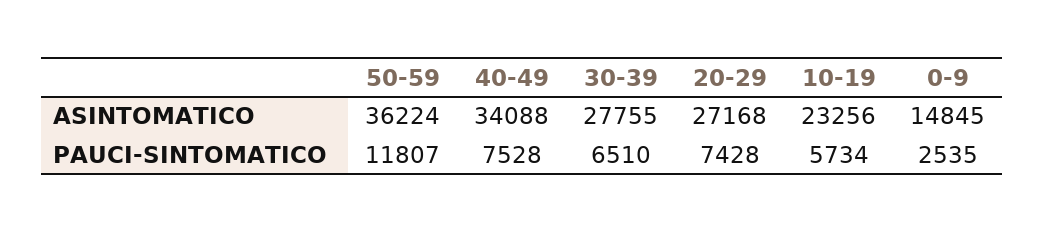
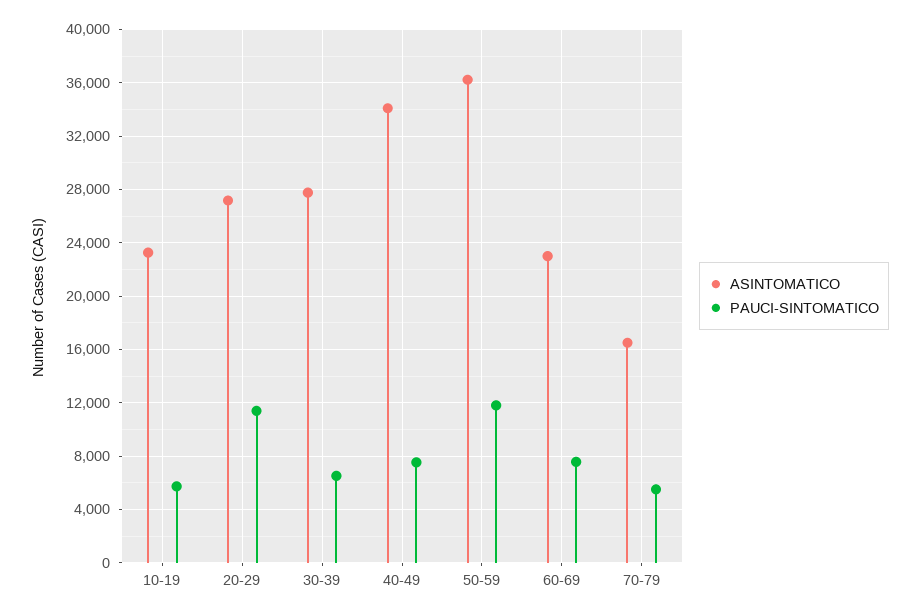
ASINTOMATICO, 0-9: 14845 -> none
PAUCI-SINTOMATICO, 20-29: 7428 -> 11500
PAUCI-SINTOMATICO, 0-9: 2535 -> none
ASINTOMATICO, 60-69: none -> 23000
PAUCI-SINTOMATICO, 60-69: none -> 7500
ASINTOMATICO, 70-79: none -> 16500
PAUCI-SINTOMATICO, 70-79: none -> 5500

